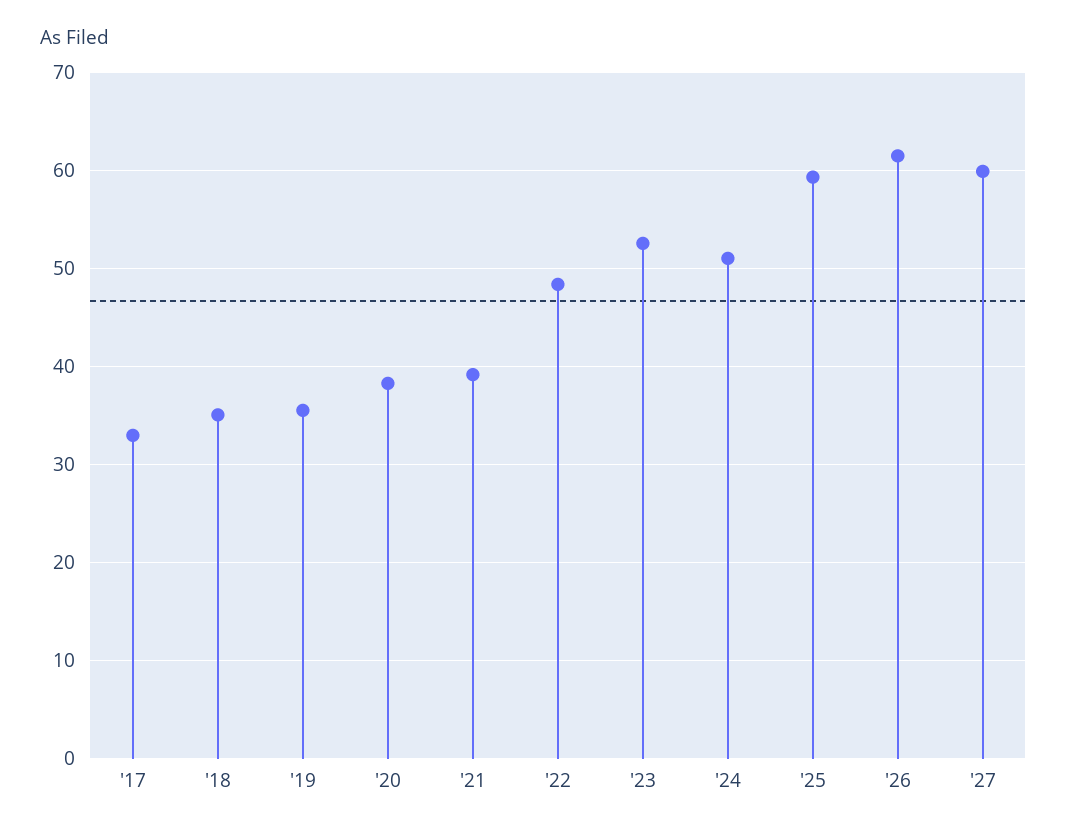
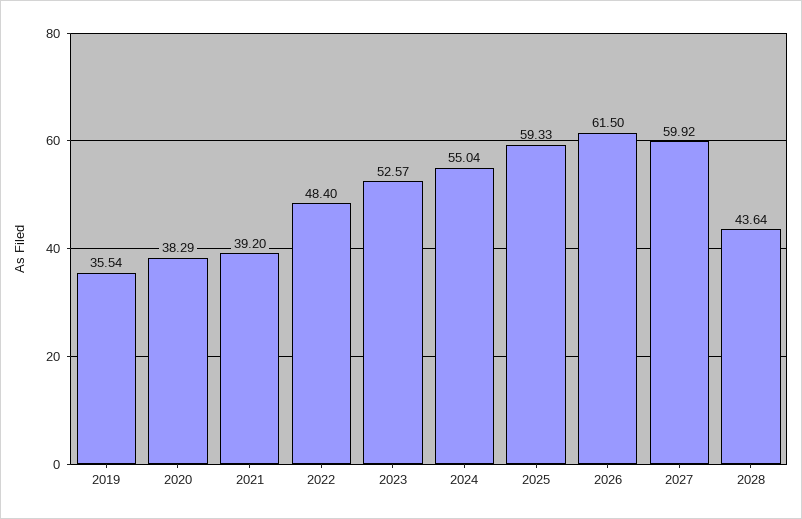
'17: 33 -> none
'18: 35 -> none
'24: 51 -> 55.04
2028: none -> 43.64

